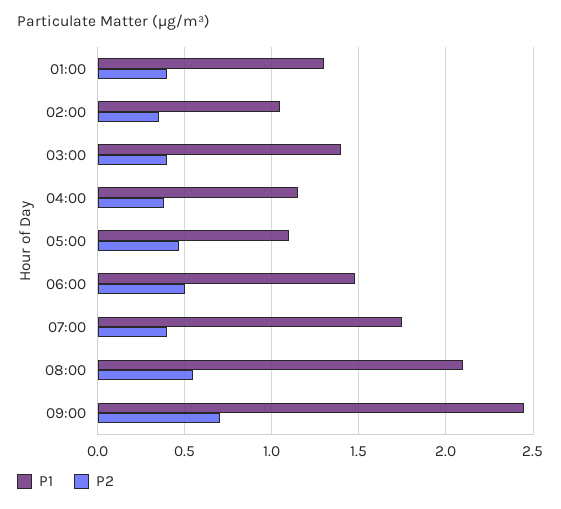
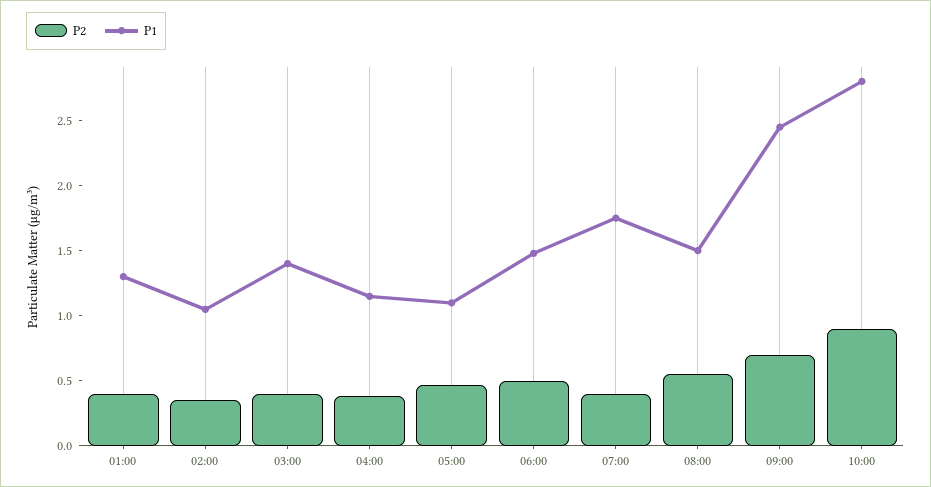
P1, 08:00: 2.1 -> 1.5
P2, 10:00: none -> 0.9
P1, 10:00: none -> 2.8

